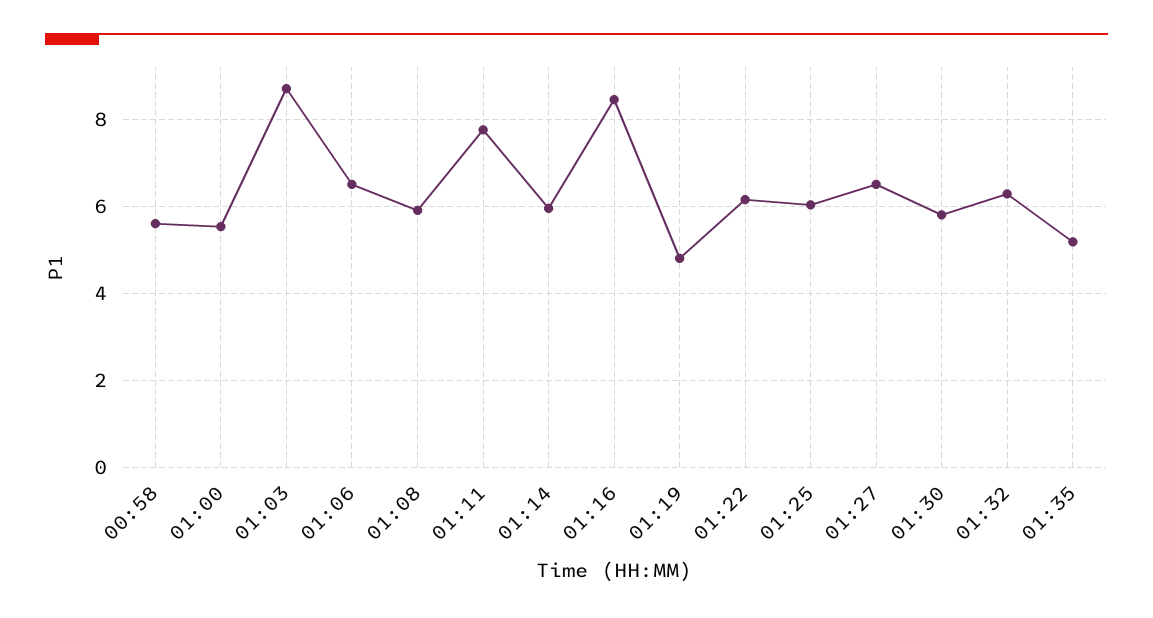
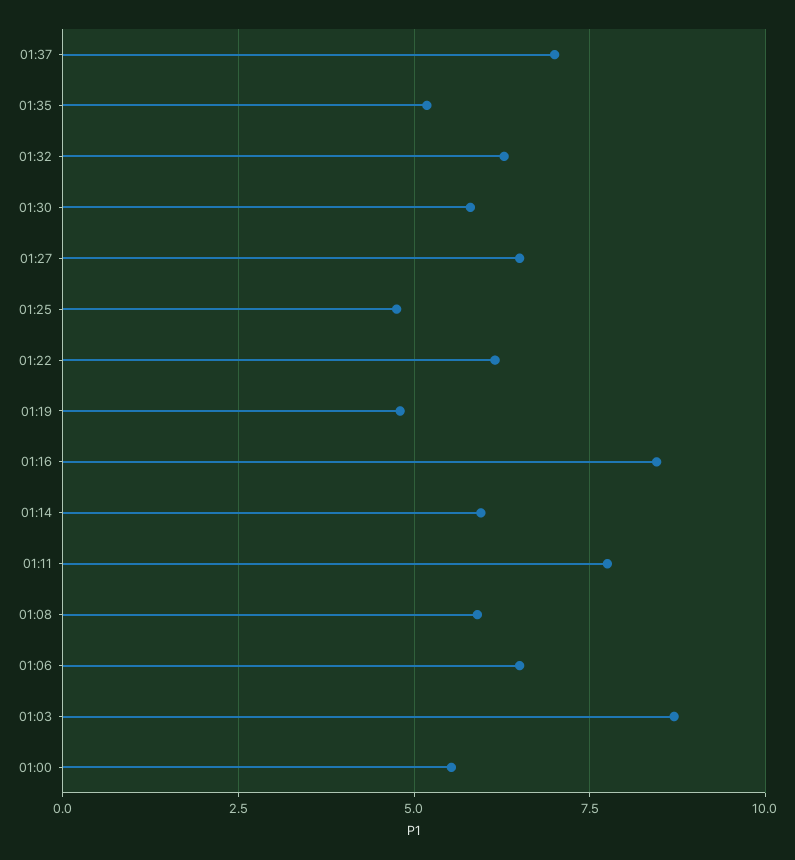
00:58: 5.6 -> none
01:25: 6 -> 4.75
01:37: none -> 7

